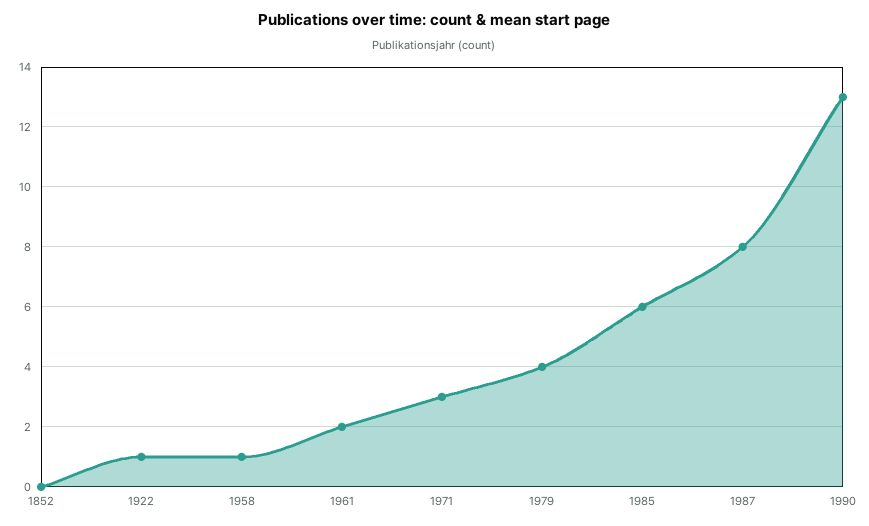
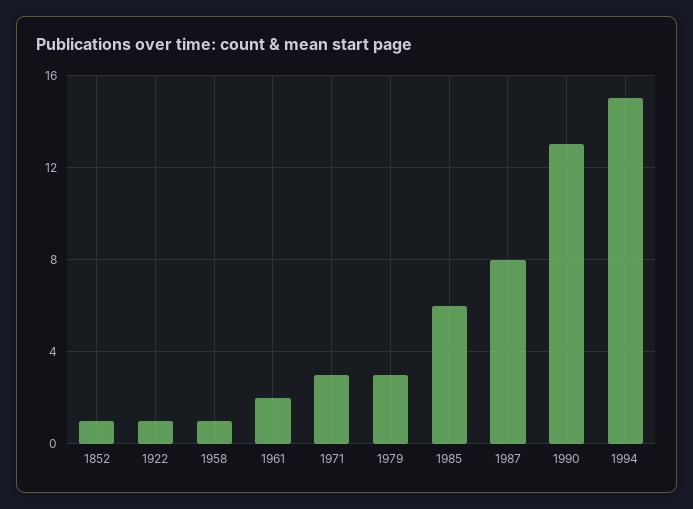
1852: 0 -> 1
1979: 4 -> 3
1994: none -> 15

